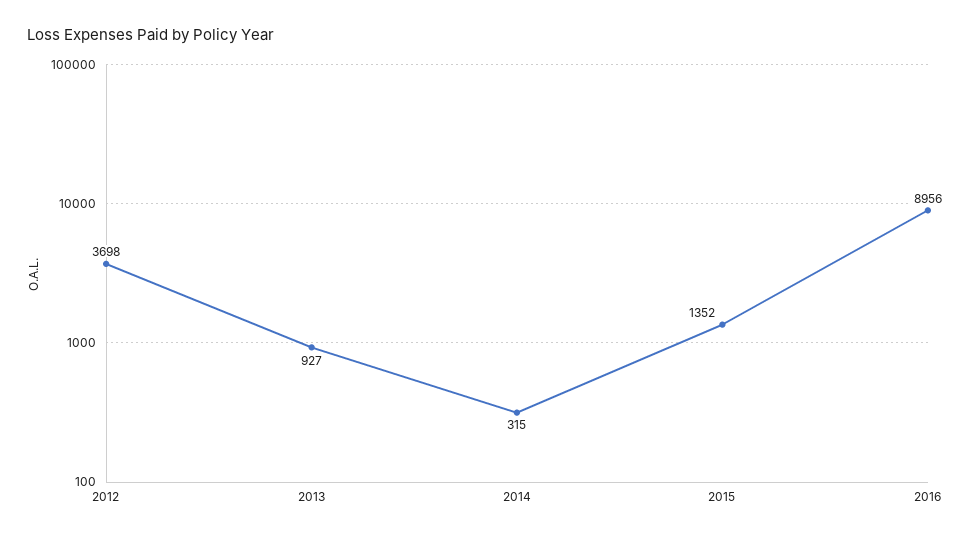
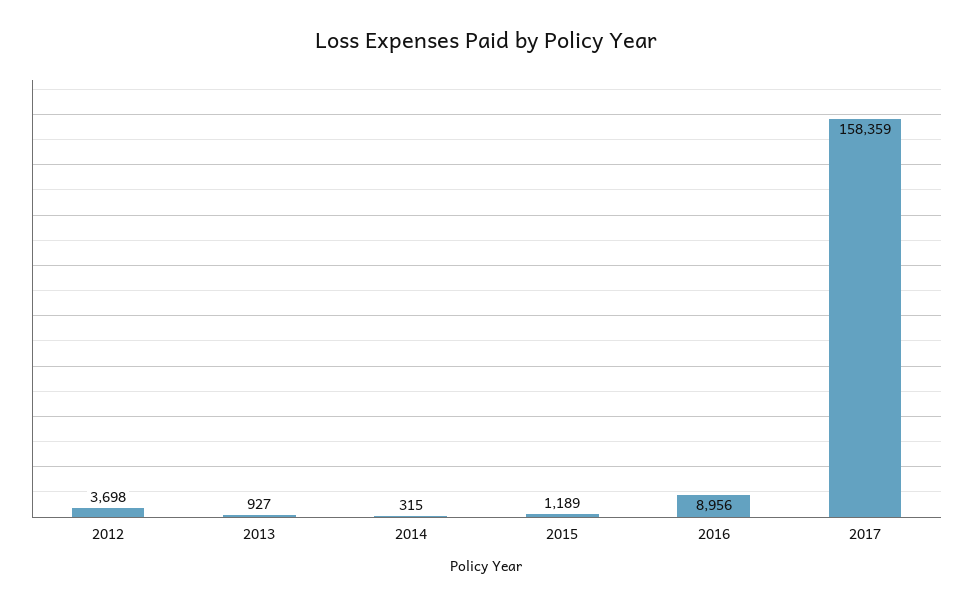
2015: 1352 -> 1189
2017: none -> 158359

